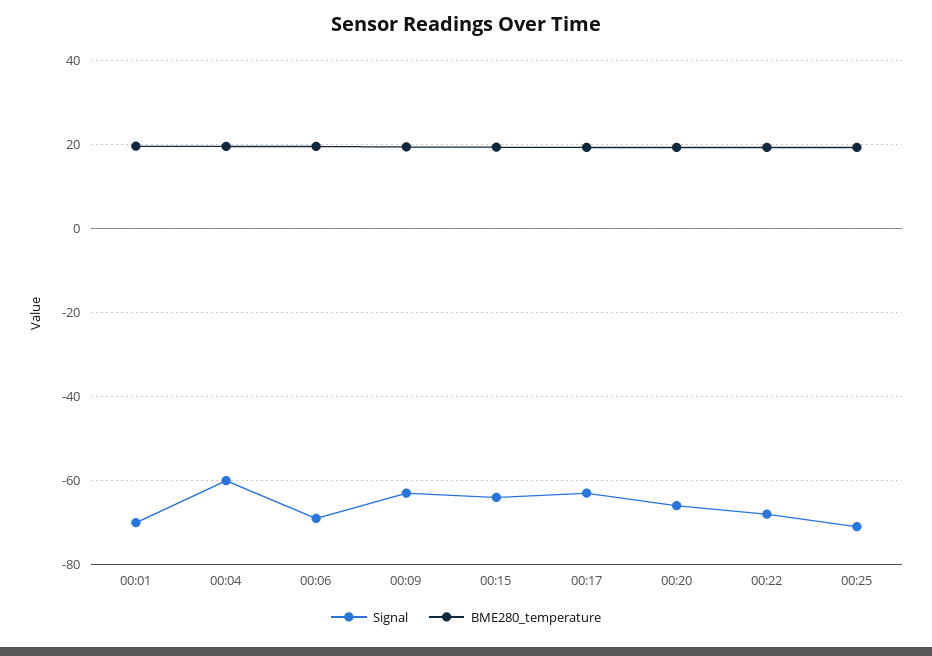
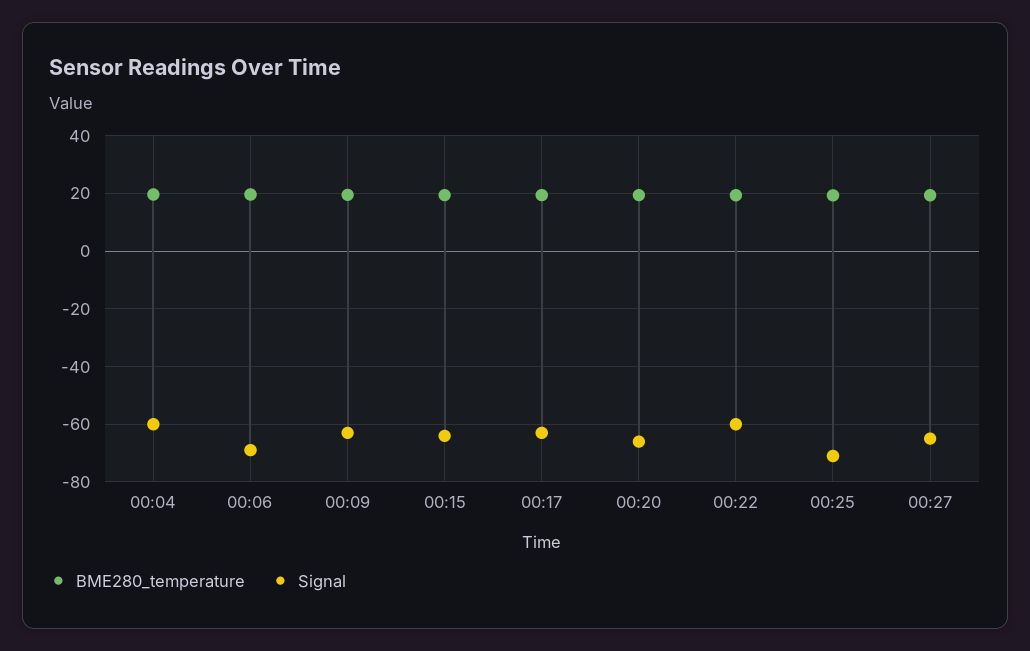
Signal, 00:01: -70 -> none
BME280_temperature, 00:01: 20 -> none
Signal, 00:22: -68 -> -60
BME280_temperature, 00:27: none -> 20
Signal, 00:27: none -> -65

